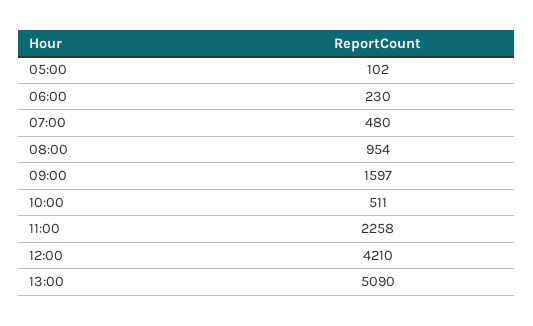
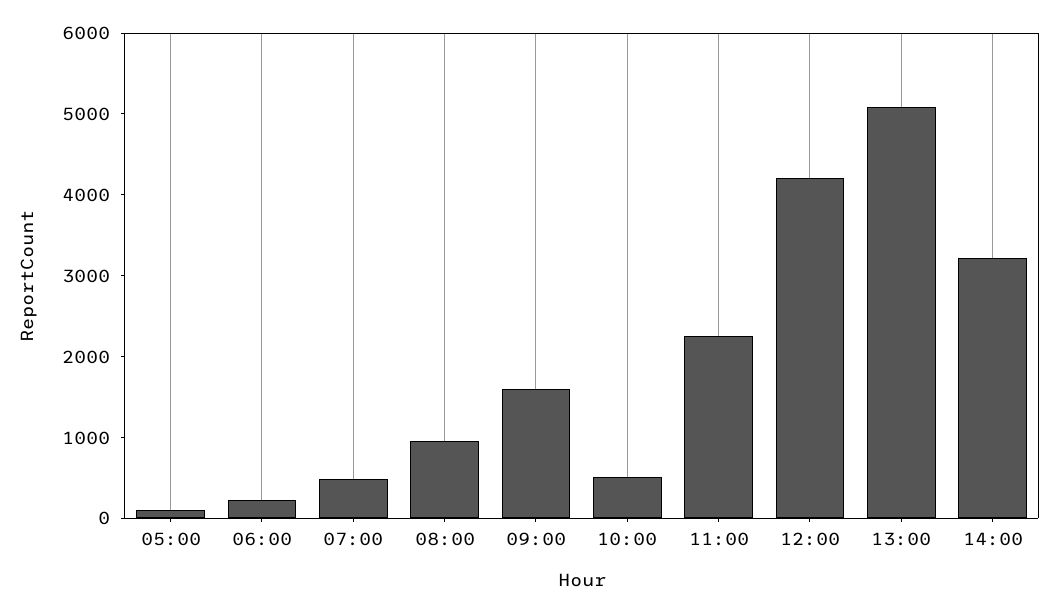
14:00: none -> 3200

